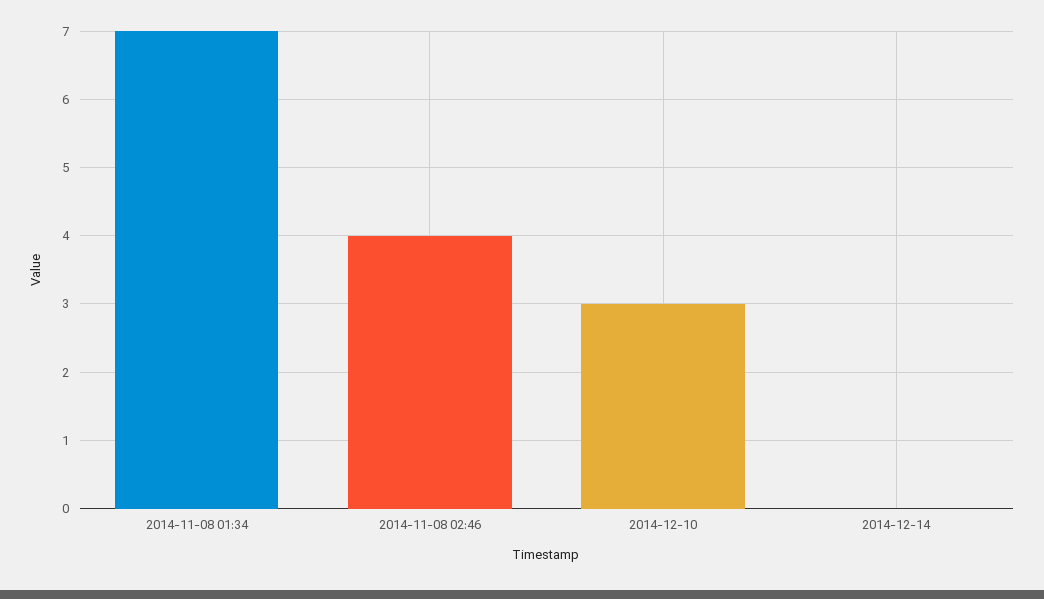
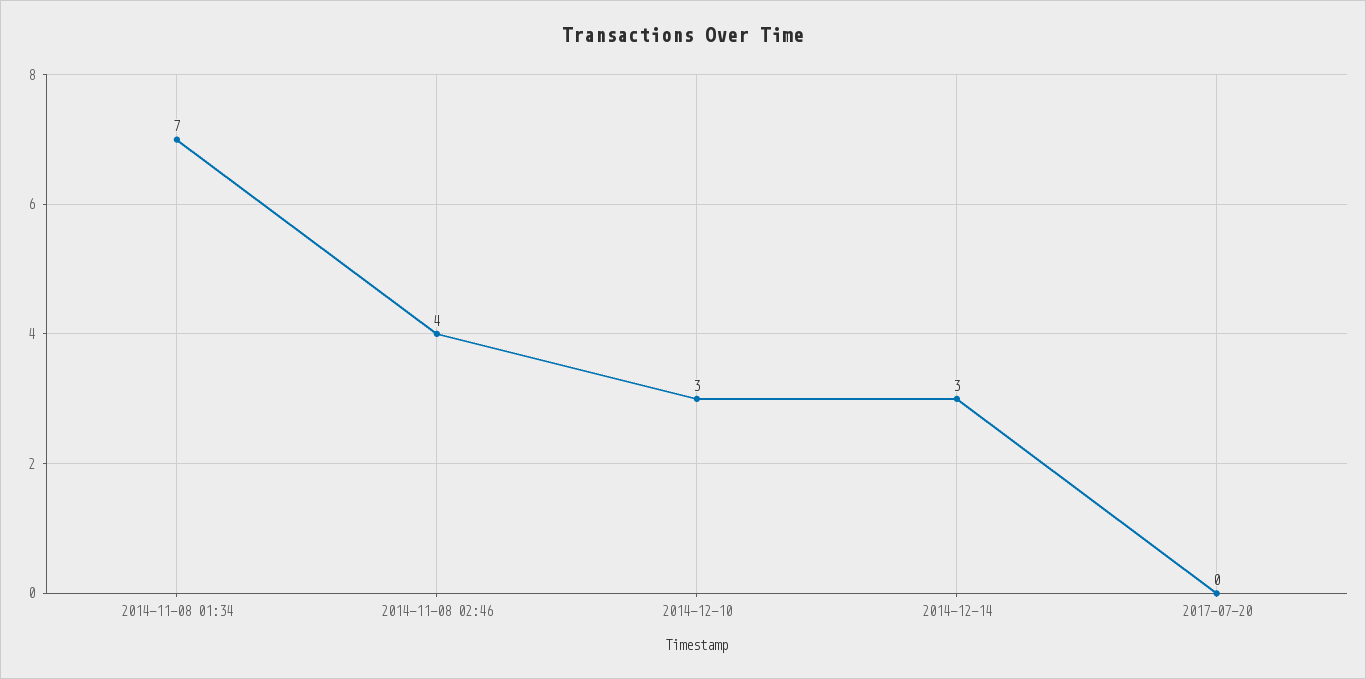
2014-12-14: 0 -> 3
2017-07-20: none -> 0

